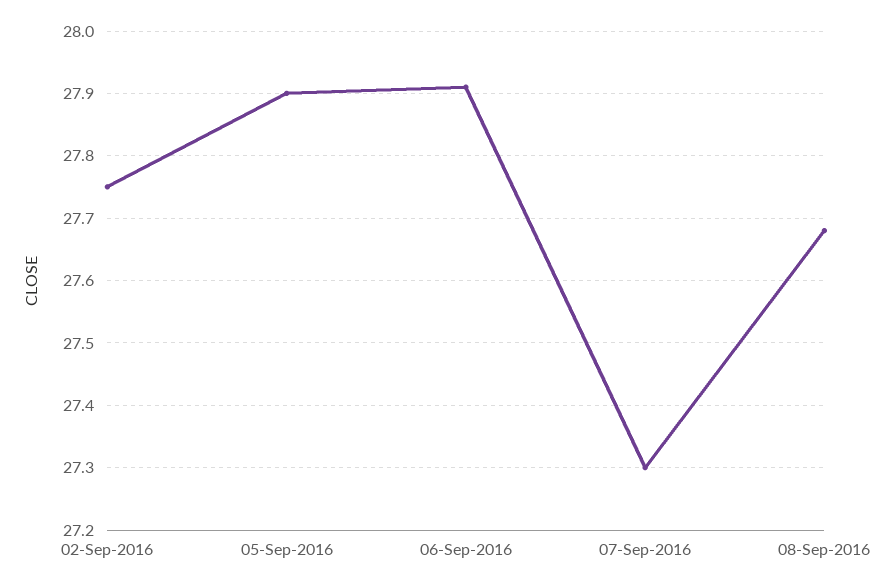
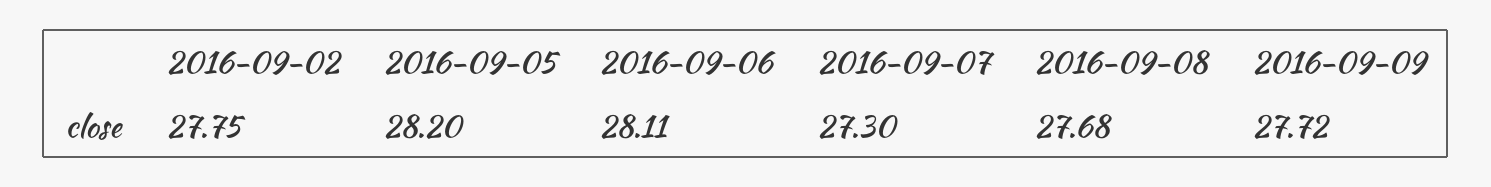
05-Sep-2016: 27.9 -> 28.2
06-Sep-2016: 27.91 -> 28.11
2016-09-09: none -> 27.72

